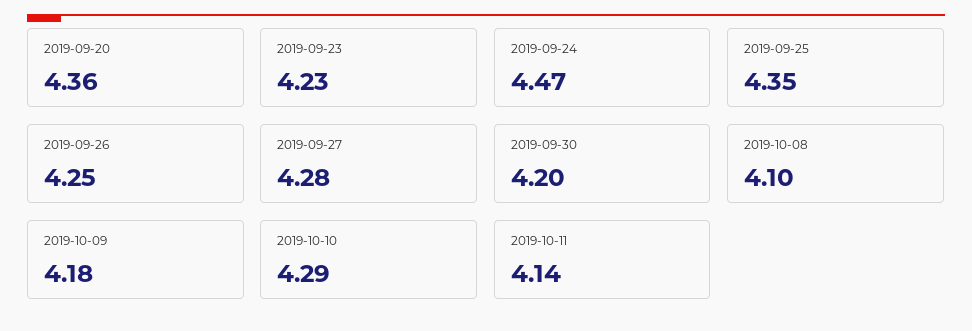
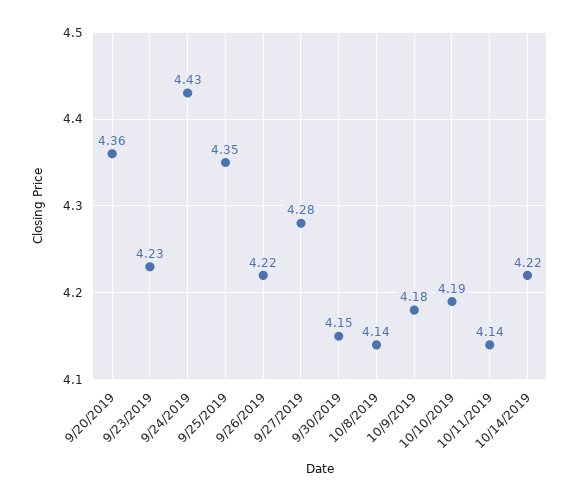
2019-09-24: 4.47 -> 4.43
2019-09-26: 4.25 -> 4.22
2019-09-30: 4.2 -> 4.15
2019-10-08: 4.1 -> 4.14
2019-10-10: 4.29 -> 4.19
10/14/2019: none -> 4.22

